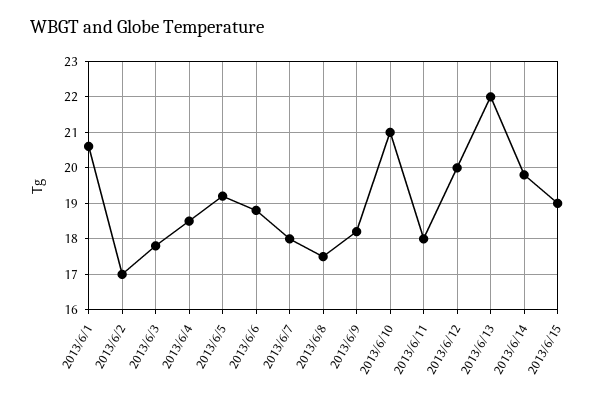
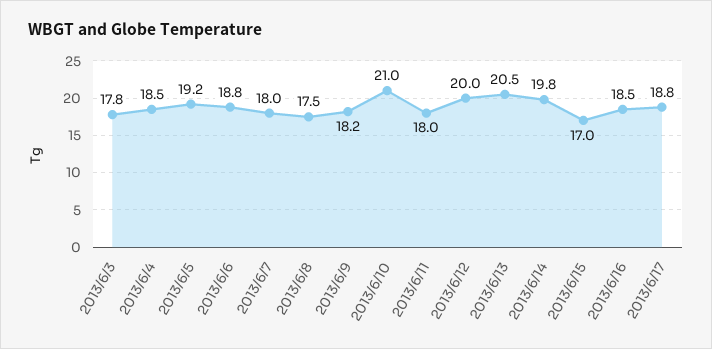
2013/6/1: 20.5 -> none
2013/6/2: 17 -> none
2013/6/13: 22 -> 20.5
2013/6/15: 19 -> 17
2013/6/16: none -> 18.5
2013/6/17: none -> 18.8

